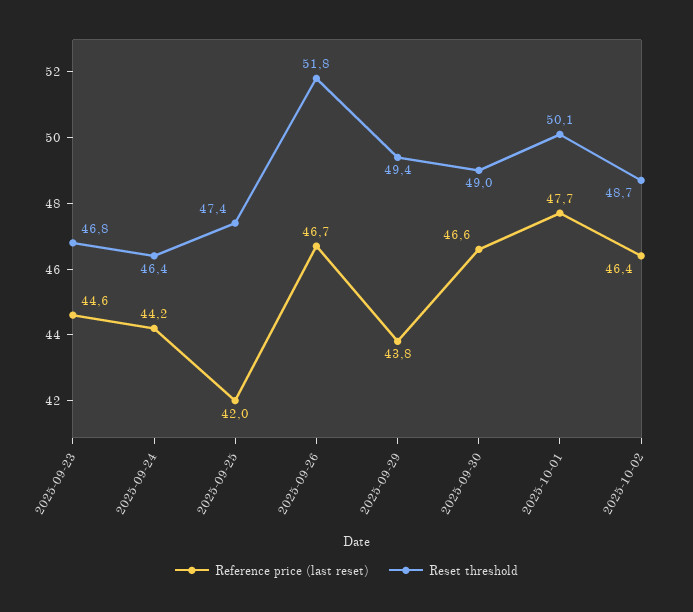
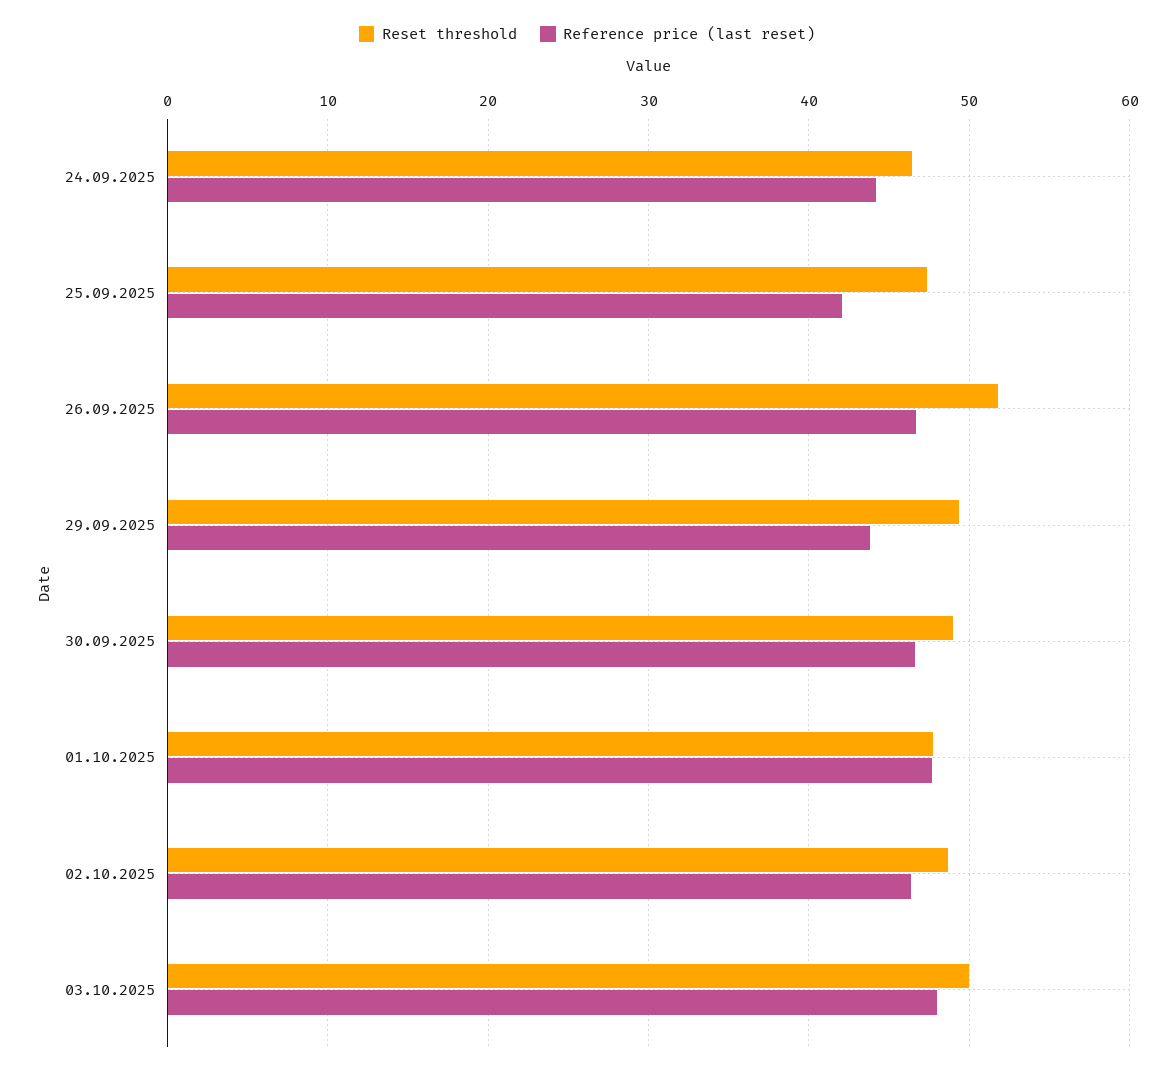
Reference price (last reset), 2025-09-23: 44.6 -> none
Reset threshold, 2025-09-23: 46.8 -> none
Reset threshold, 2025-10-01: 50.1 -> 48
Reset threshold, 03.10.2025: none -> 50
Reference price (last reset), 03.10.2025: none -> 48

